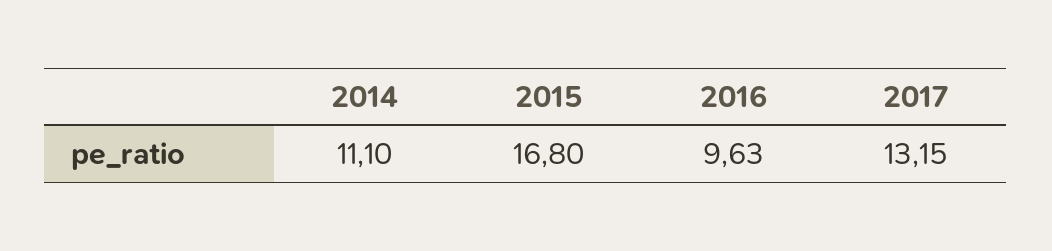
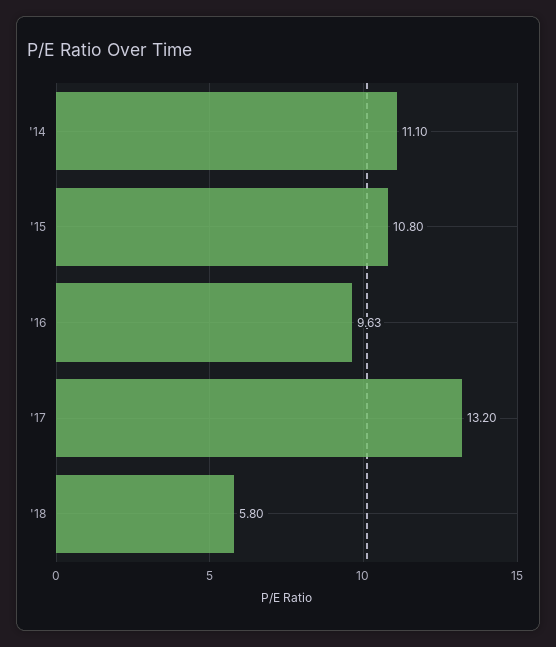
2015: 16.8 -> 10.8
2017: 13.15 -> 13.2
'18: none -> 5.8

